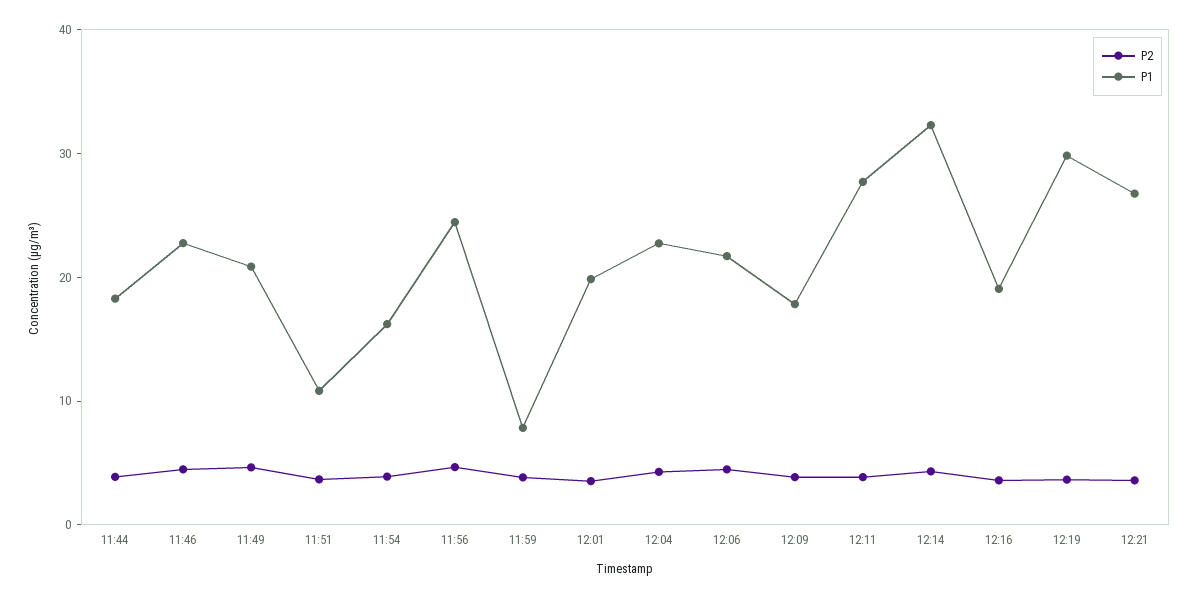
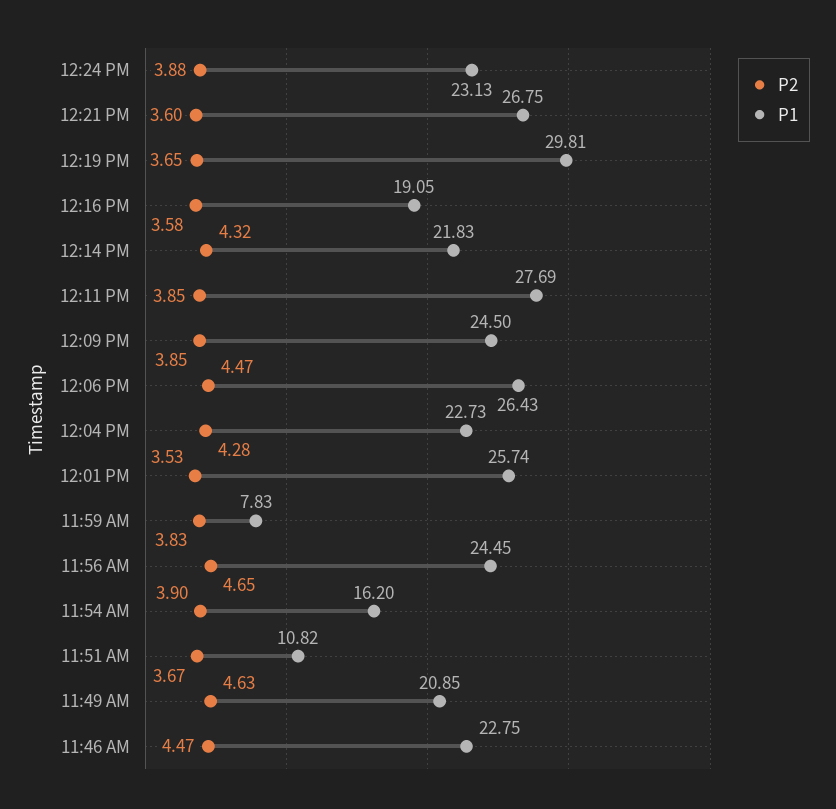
P2, 11:44: 4 -> none
P1, 11:44: 18 -> none
P1, 12:01: 20 -> 25.74
P1, 12:06: 22 -> 26.43
P1, 12:09: 18 -> 24.5
P1, 12:14: 32 -> 21.83
P2, 12:24 PM: none -> 3.88
P1, 12:24 PM: none -> 23.13

